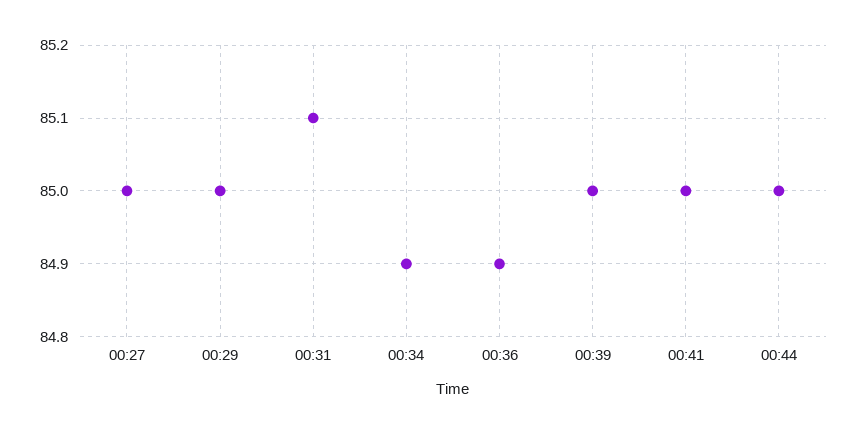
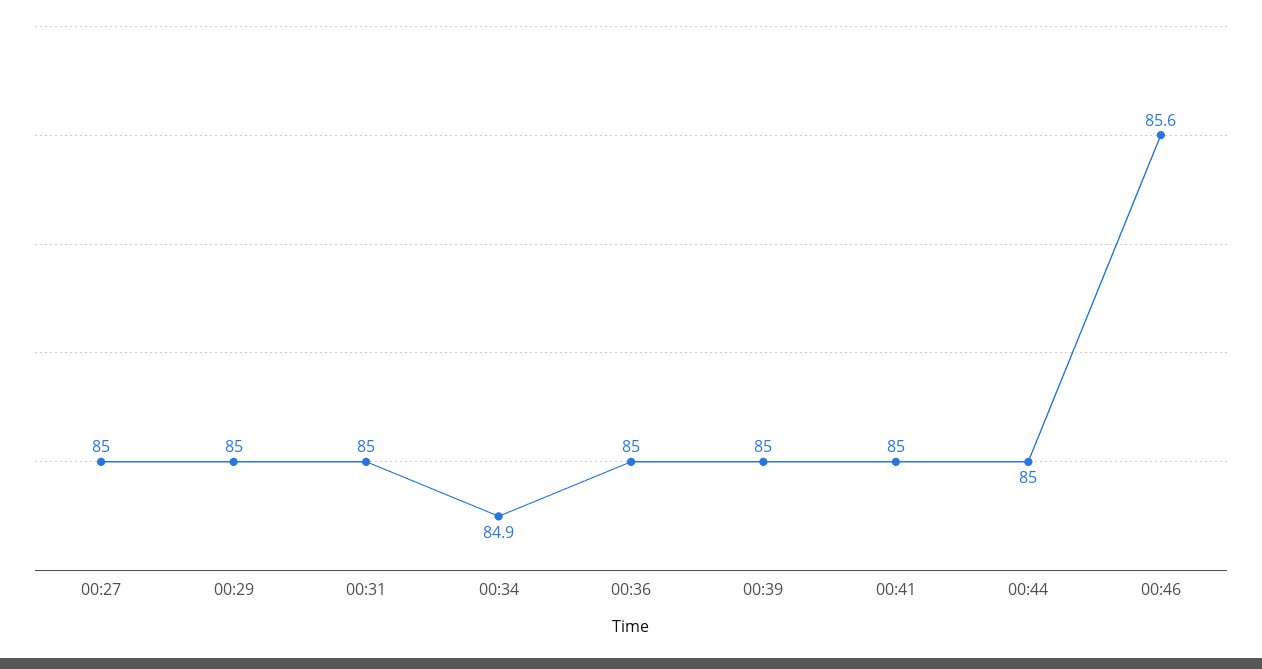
00:31: 85.1 -> 85
00:36: 84.9 -> 85
00:46: none -> 85.6

